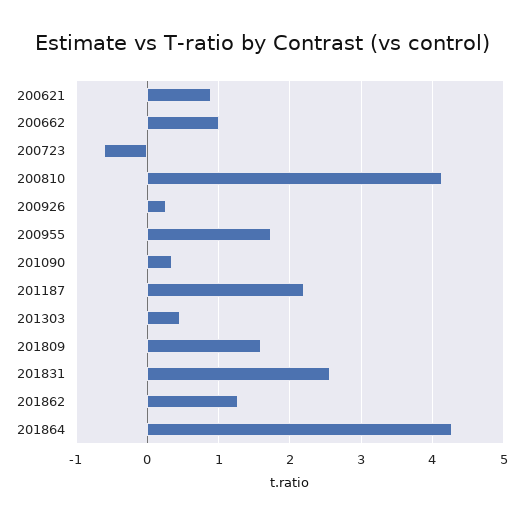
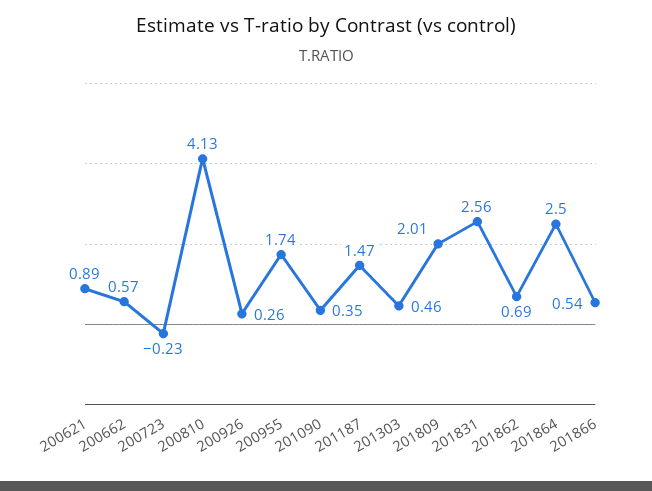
200662: 1 -> 0.57
200723: -0.6 -> -0.23
201187: 2.2 -> 1.47
201809: 1.6 -> 2.01
201862: 1.3 -> 0.69
201864: 4.3 -> 2.5
201866: none -> 0.54

